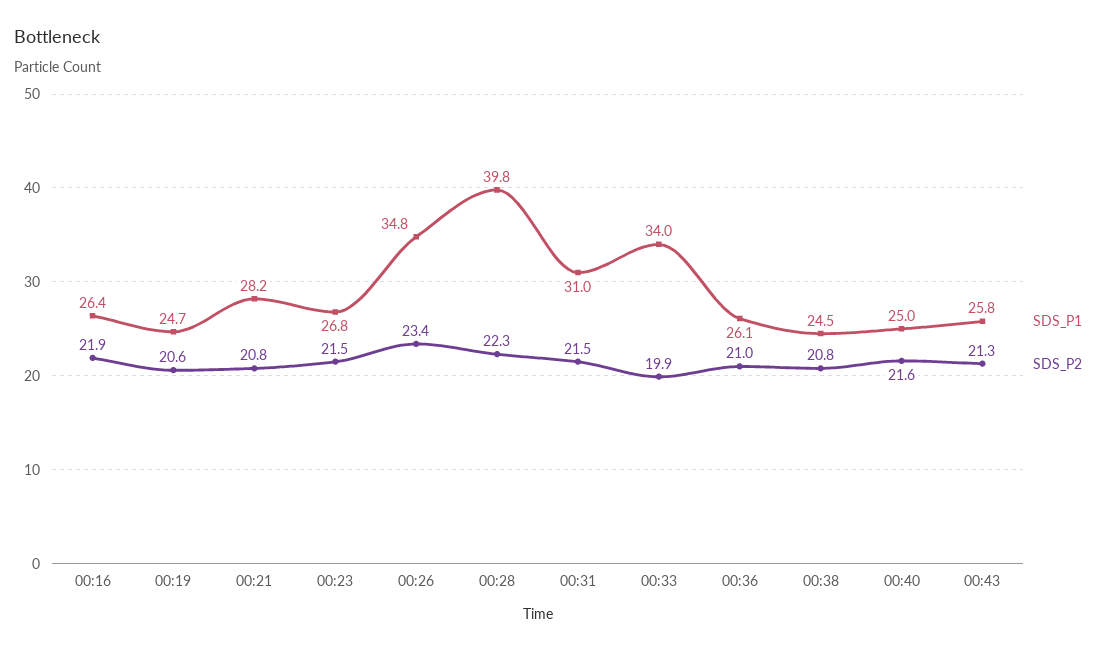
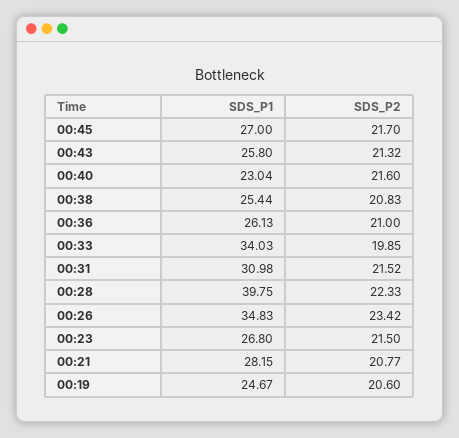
SDS_P1, 00:16: 26.4 -> none
SDS_P2, 00:16: 21.9 -> none
SDS_P1, 00:38: 24.5 -> 25.44
SDS_P1, 00:40: 25 -> 23.04
SDS_P1, 00:45: none -> 27
SDS_P2, 00:45: none -> 21.7

